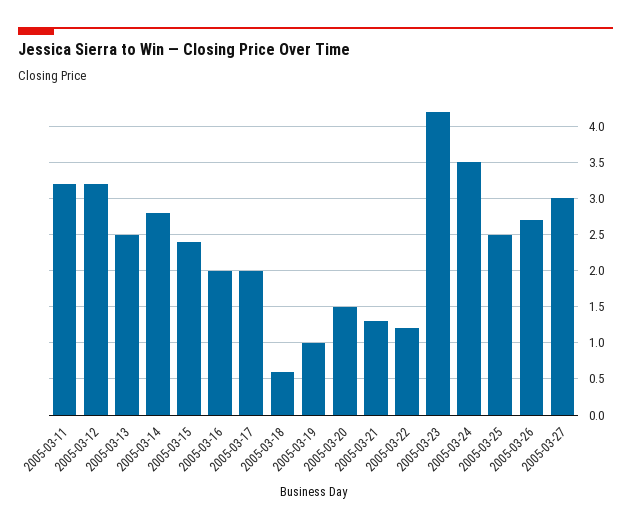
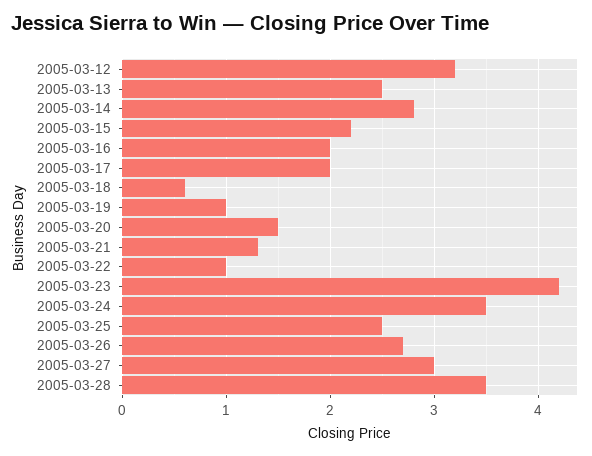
2005-03-11: 3.2 -> none
2005-03-15: 2.4 -> 2.2
2005-03-22: 1.2 -> 1
2005-03-28: none -> 3.5

